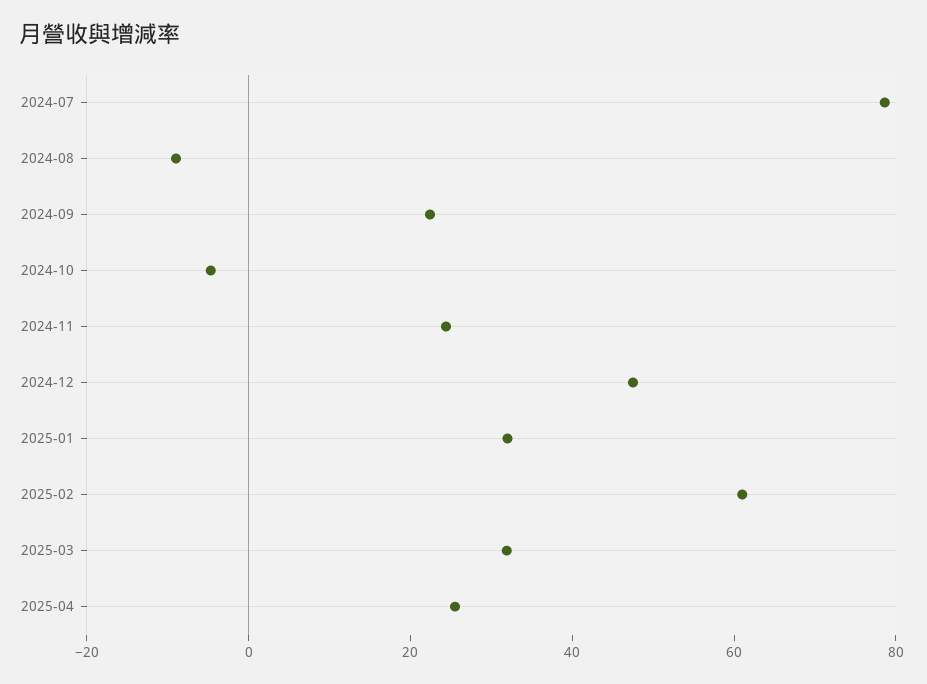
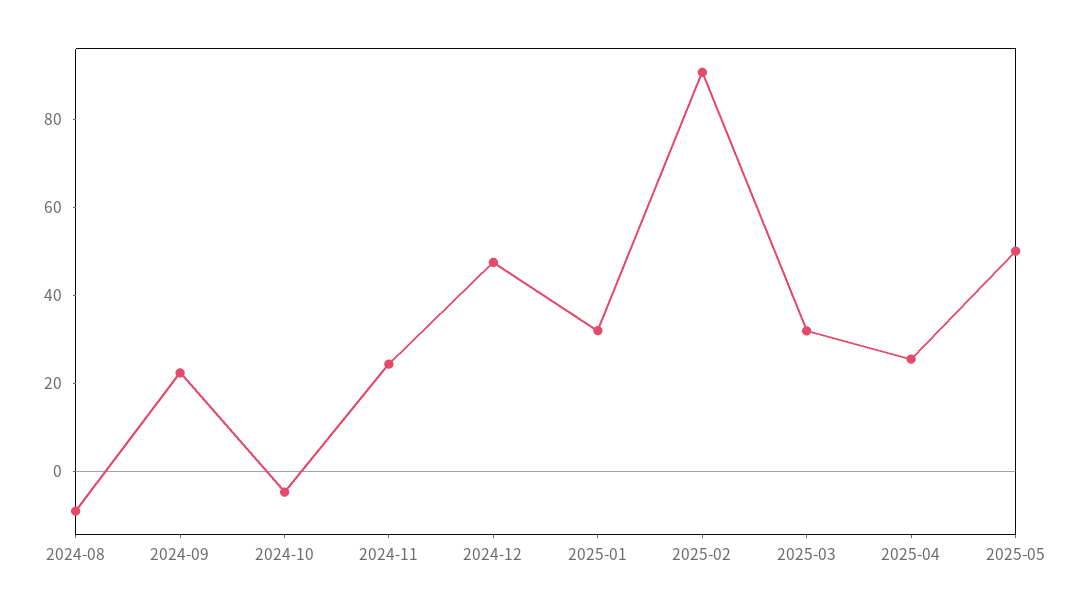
2024-07: 80 -> none
2025-02: 60 -> 90
2025-05: none -> 50

